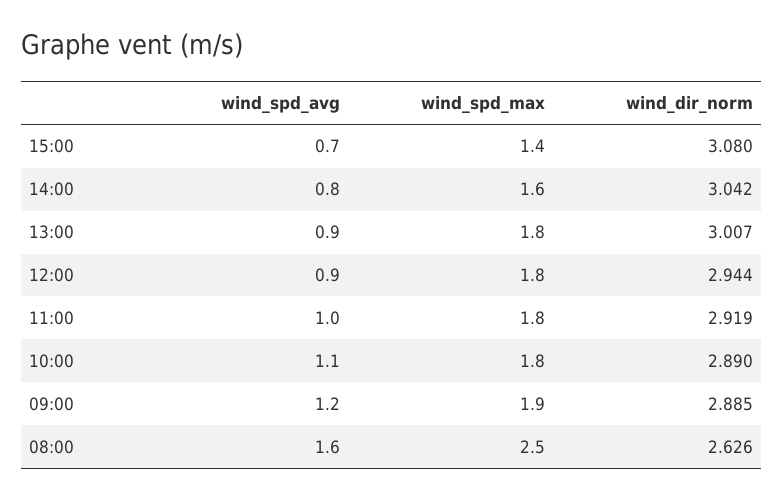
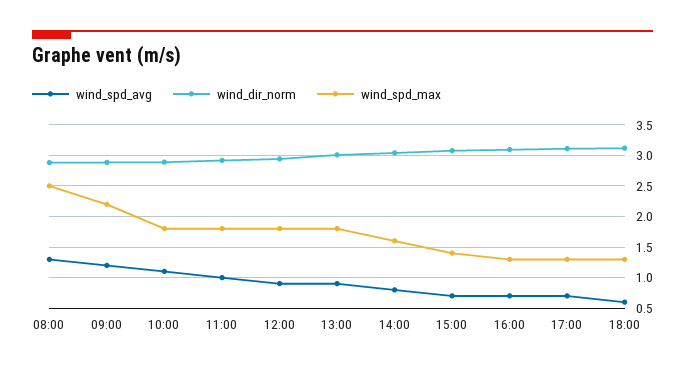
wind_spd_max, 09:00: 1.9 -> 2.2
wind_spd_avg, 08:00: 1.6 -> 1.3
wind_dir_norm, 08:00: 2.626 -> 2.9
wind_spd_avg, 16:00: none -> 0.7
wind_dir_norm, 16:00: none -> 3.1
wind_spd_max, 16:00: none -> 1.3
wind_spd_avg, 17:00: none -> 0.7
wind_dir_norm, 17:00: none -> 3.1
wind_spd_max, 17:00: none -> 1.3
wind_spd_avg, 18:00: none -> 0.6
wind_dir_norm, 18:00: none -> 3.1
wind_spd_max, 18:00: none -> 1.3

